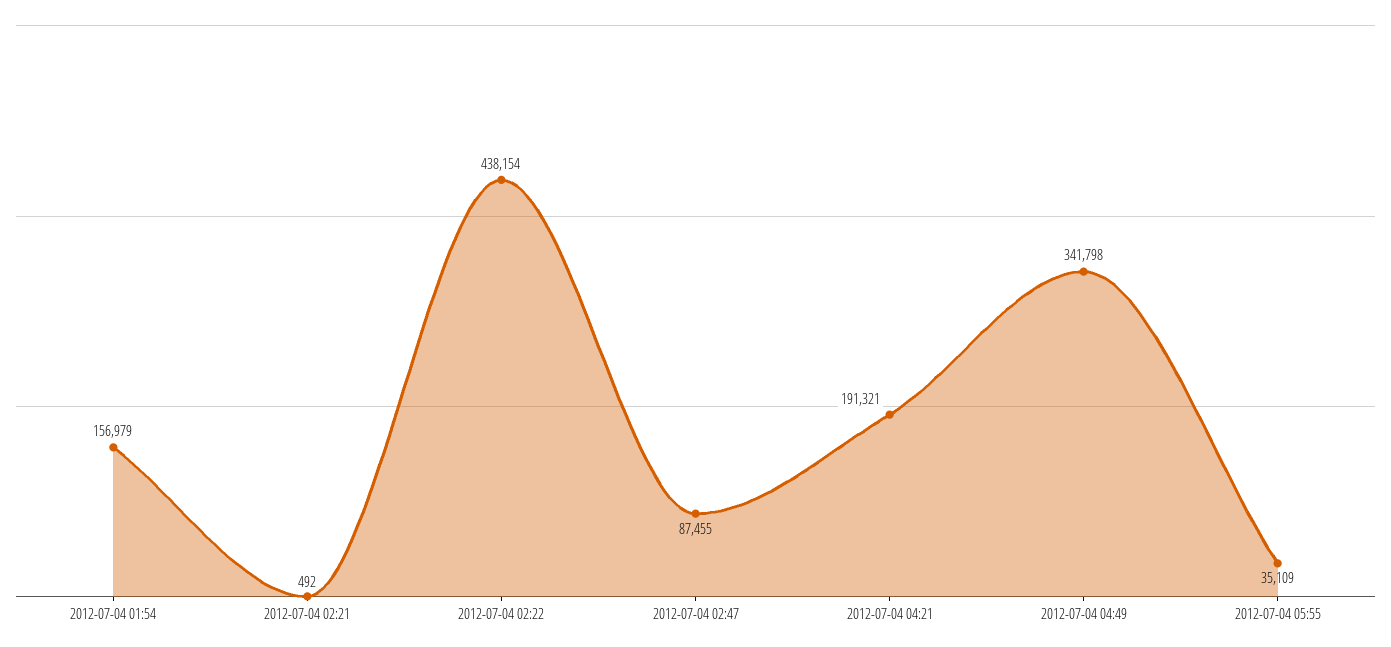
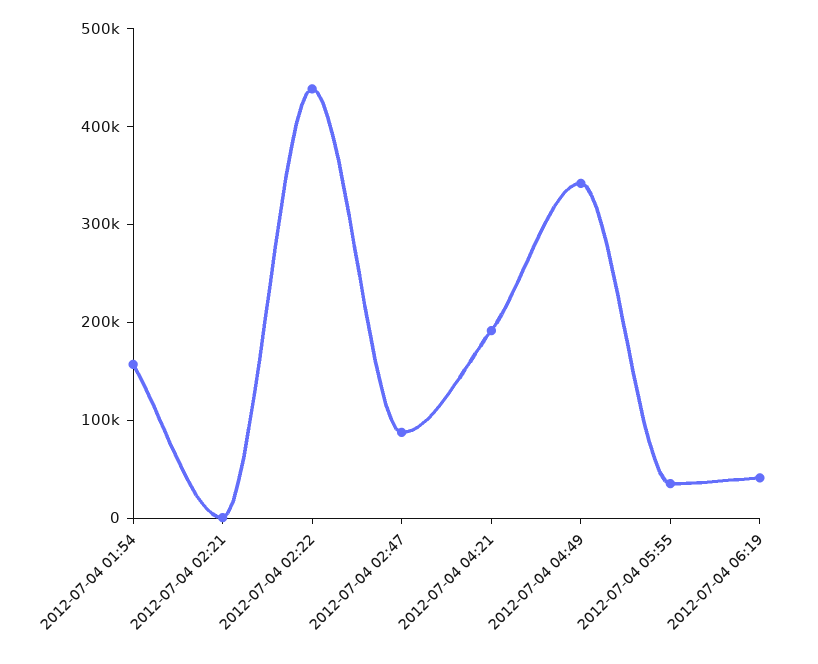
2012-07-04 06:19: none -> 40000

